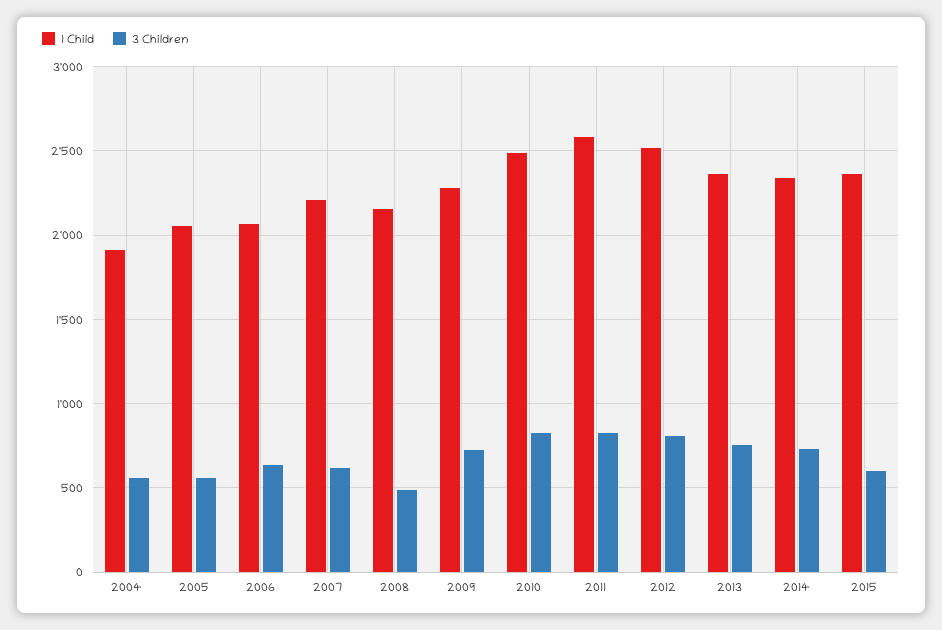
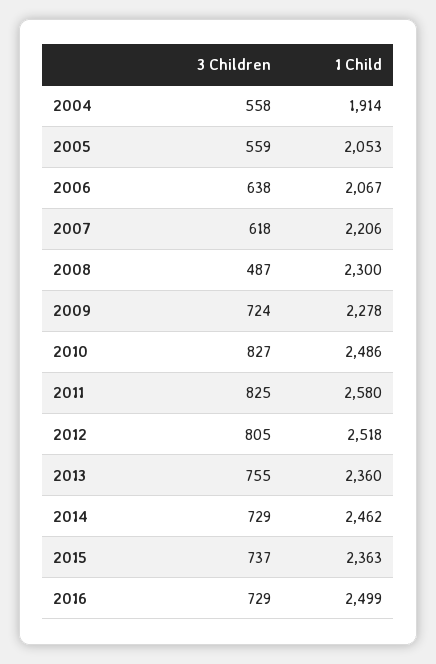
1 Child, 2008: 2150 -> 2300
1 Child, 2014: 2350 -> 2462
3 Children, 2015: 600 -> 737
3 Children, 2016: none -> 729
1 Child, 2016: none -> 2499

